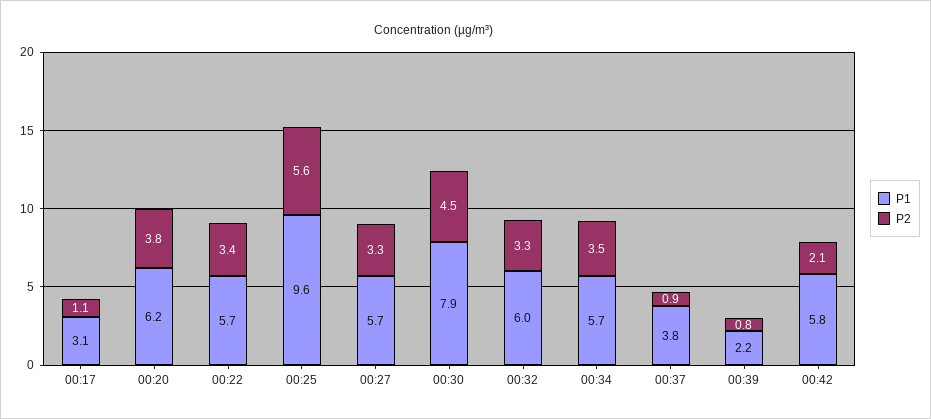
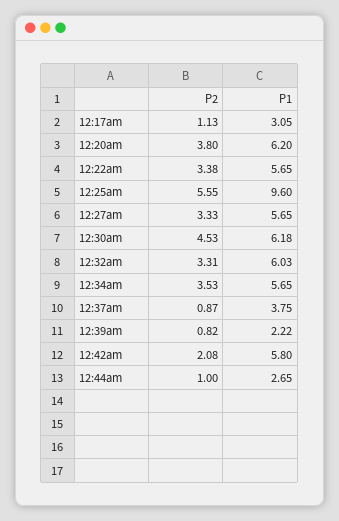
P1, 00:30: 7.9 -> 6.18
P2, 12:44am: none -> 1
P1, 12:44am: none -> 2.65

